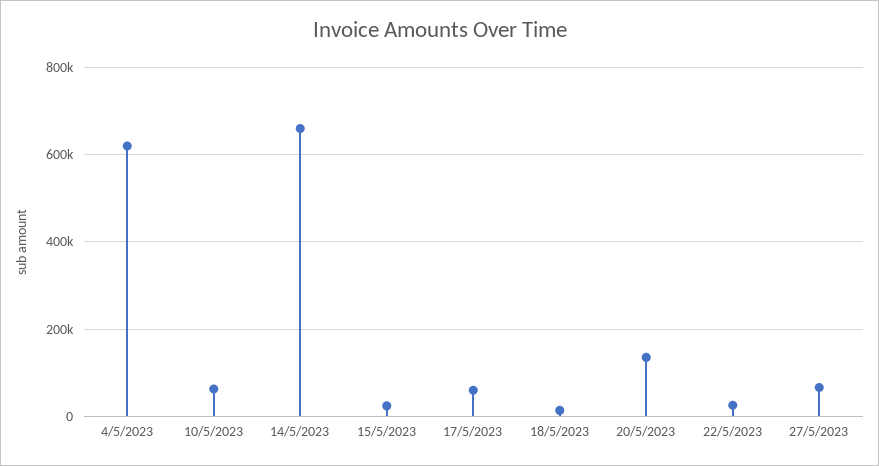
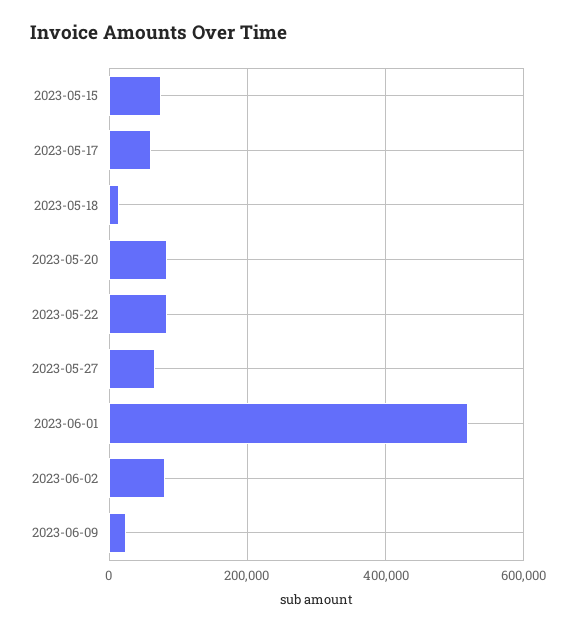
4/5/2023: 620000 -> none
10/5/2023: 60000 -> none
14/5/2023: 660000 -> none
15/5/2023: 20000 -> 80000
20/5/2023: 140000 -> 80000
22/5/2023: 20000 -> 80000
2023-06-01: none -> 520000
2023-06-02: none -> 80000
2023-06-09: none -> 20000

